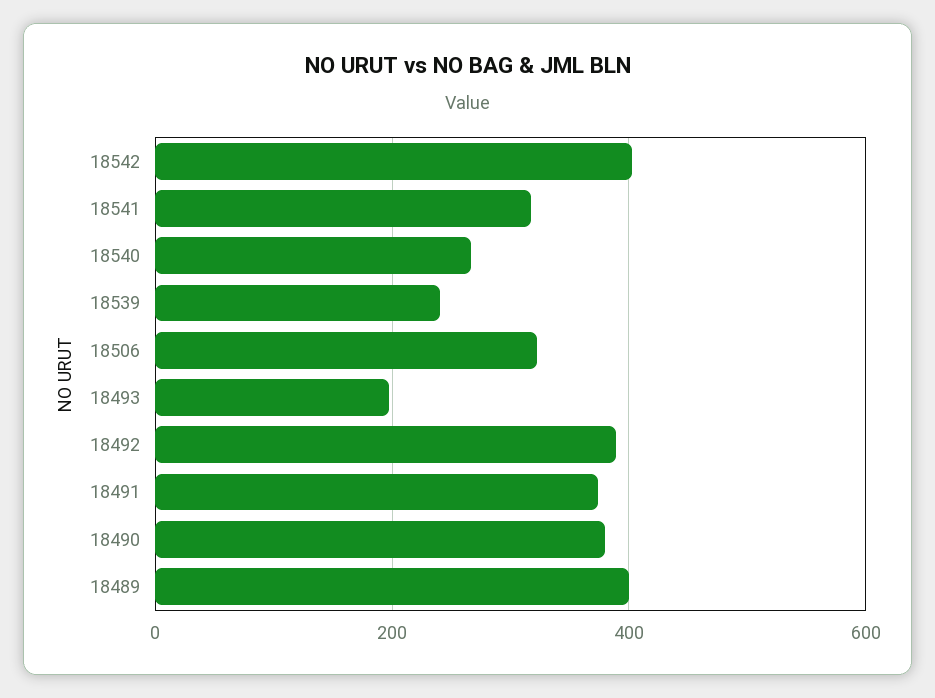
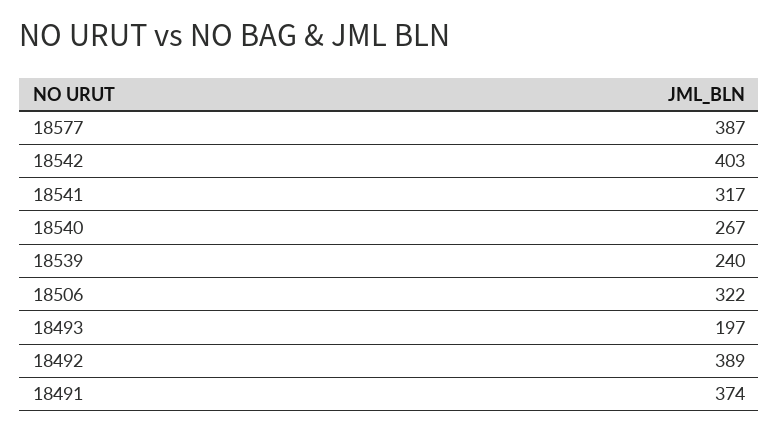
18490: 380 -> none
18489: 400 -> none
18577: none -> 387

